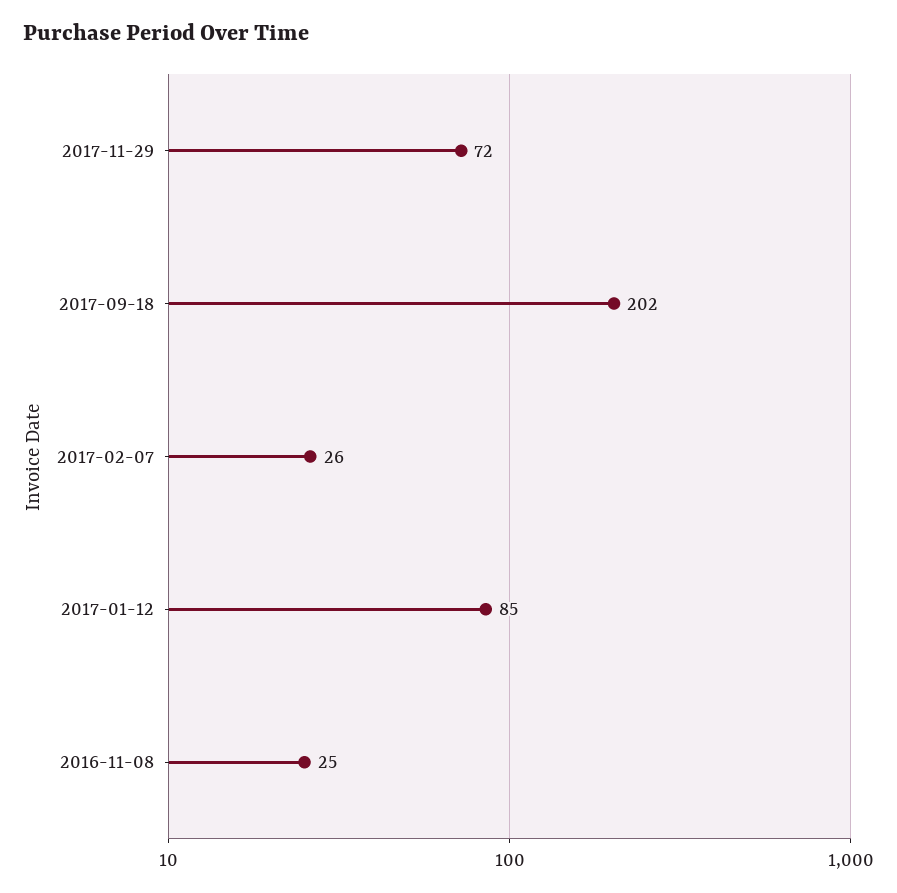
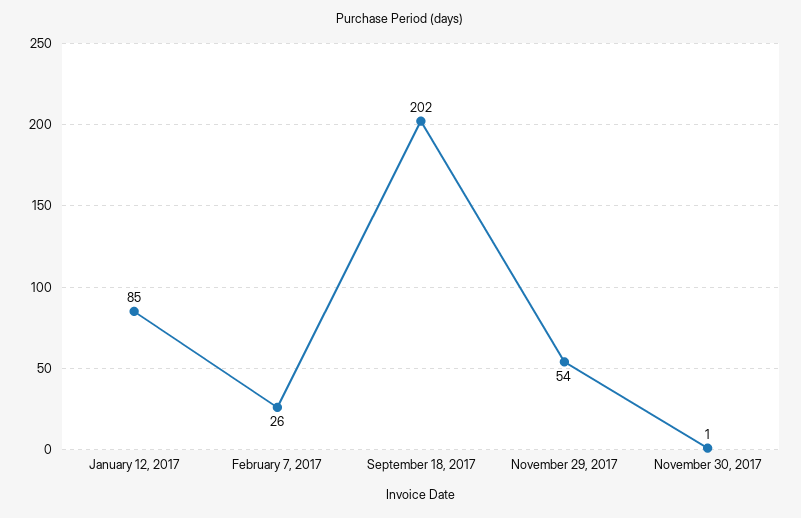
2017-11-29: 72 -> 54
2016-11-08: 25 -> none
November 30, 2017: none -> 1

